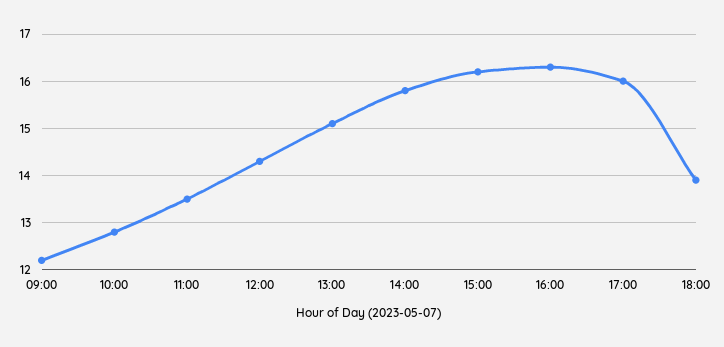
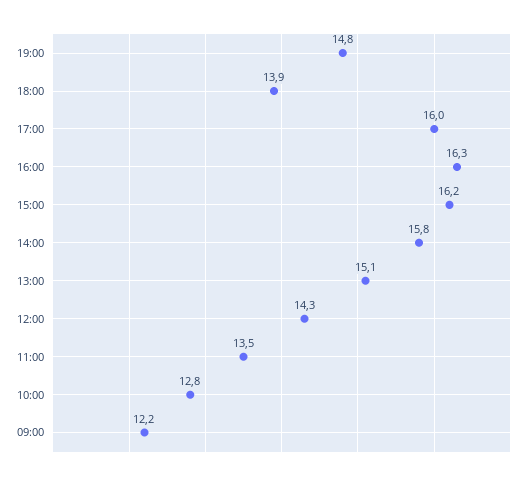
19:00: none -> 14.8

